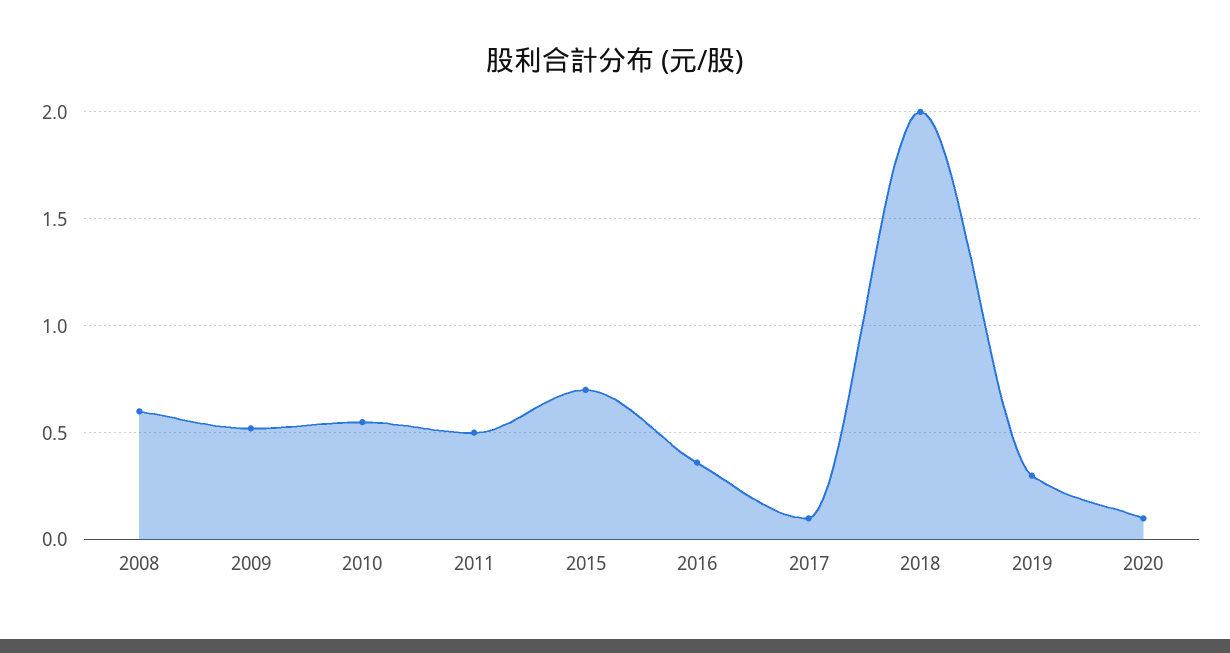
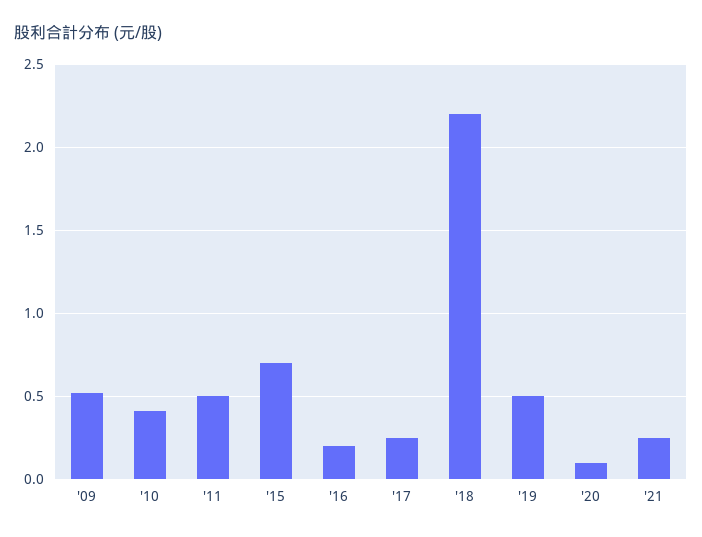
2008: 0.6 -> none
2010: 0.55 -> 0.4
2016: 0.35 -> 0.2
2017: 0.1 -> 0.25
2018: 2 -> 2.2
2019: 0.3 -> 0.5
'21: none -> 0.25

